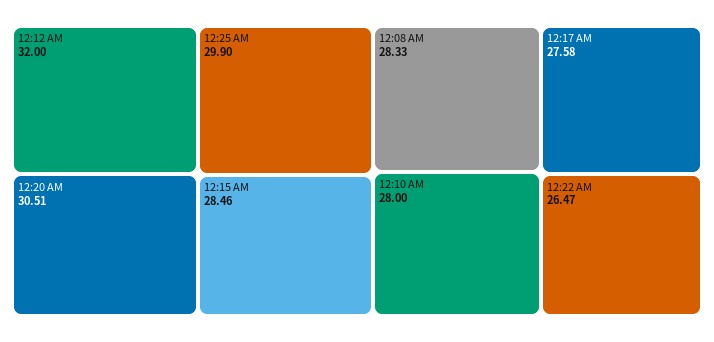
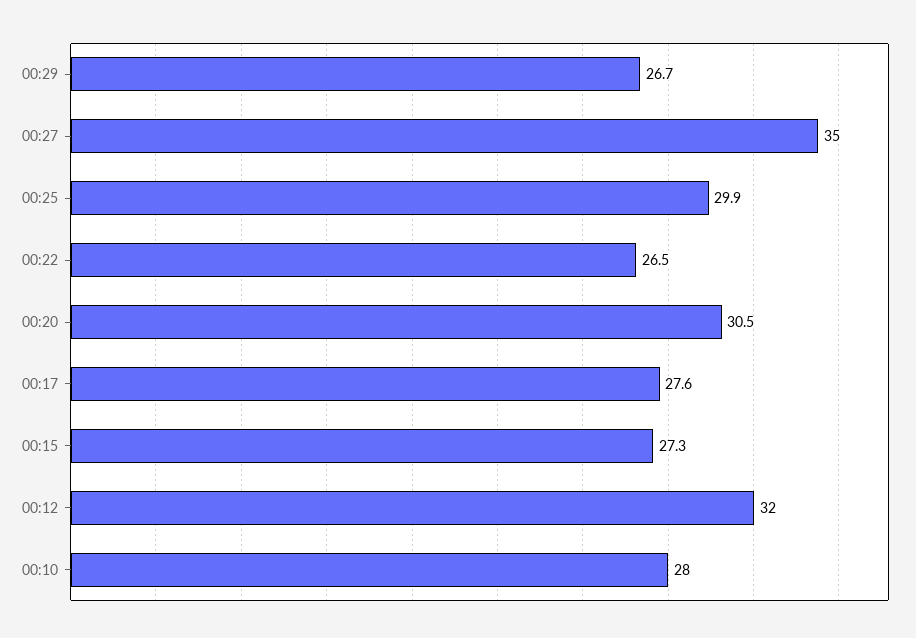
12:15 AM: 28.46 -> 27.3
12:08 AM: 28.33 -> none
00:29: none -> 26.7
00:27: none -> 35

